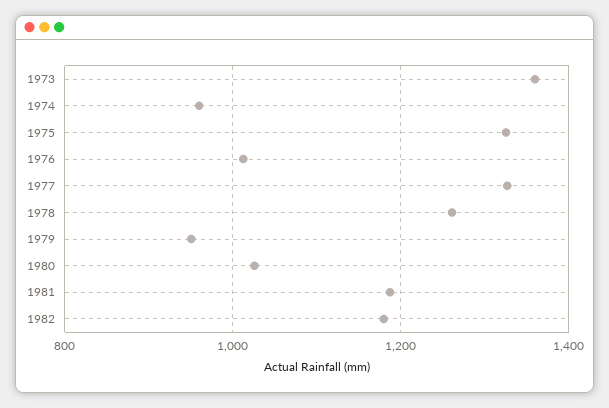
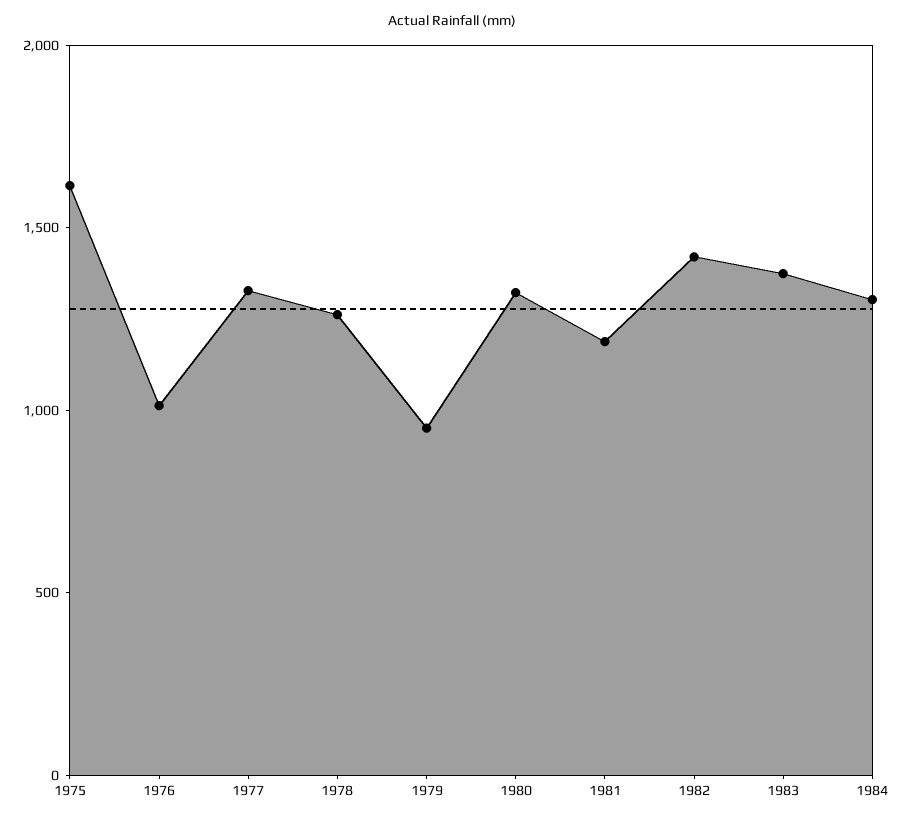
1973: 1360 -> none
1974: 960 -> none
1975: 1320 -> 1600
1980: 1020 -> 1300
1982: 1180 -> 1400
1983: none -> 1400
1984: none -> 1300

